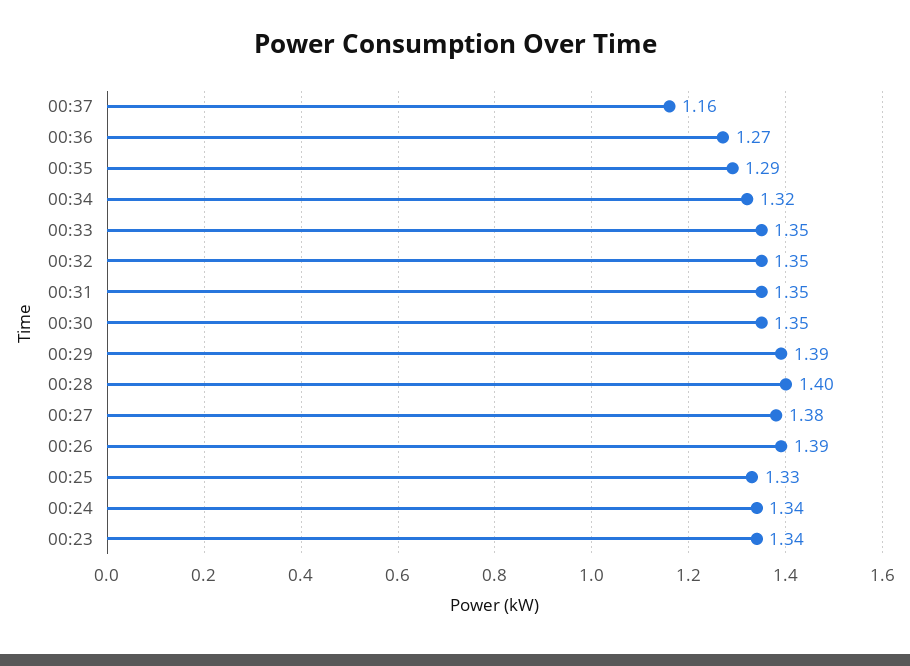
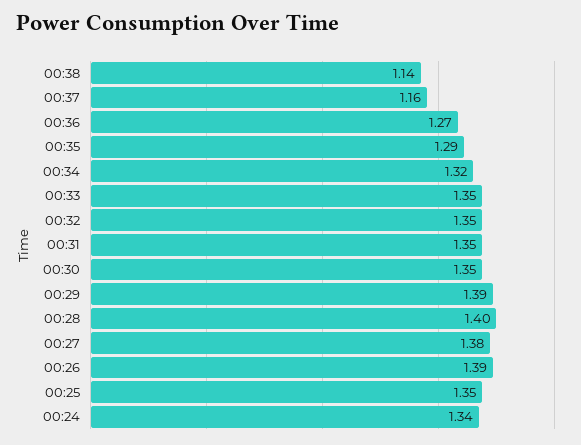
00:25: 1.33 -> 1.35
00:23: 1.34 -> none
00:38: none -> 1.14

